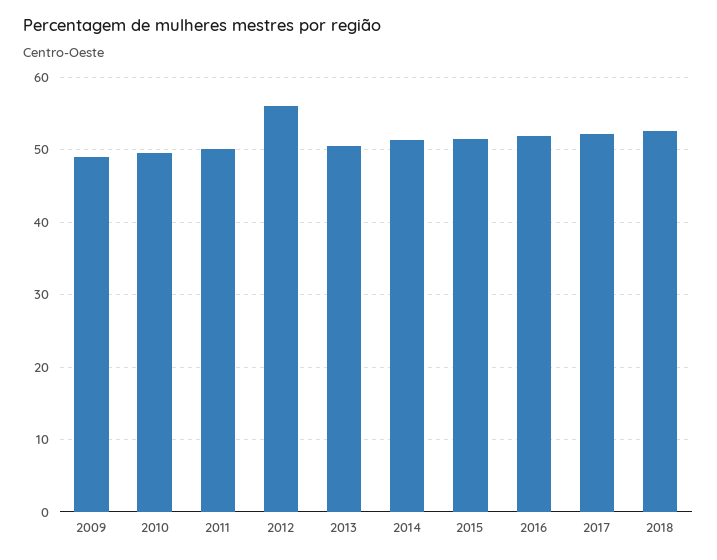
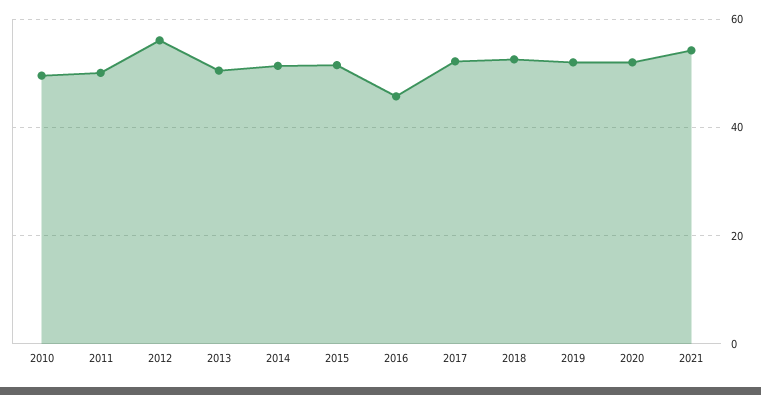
2009: 49 -> none
2016: 52 -> 46
2019: none -> 52
2020: none -> 52
2021: none -> 54

